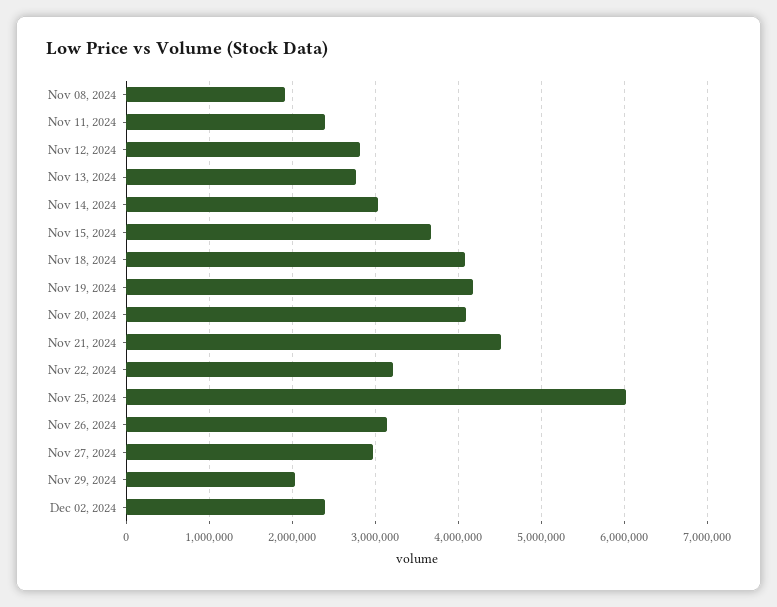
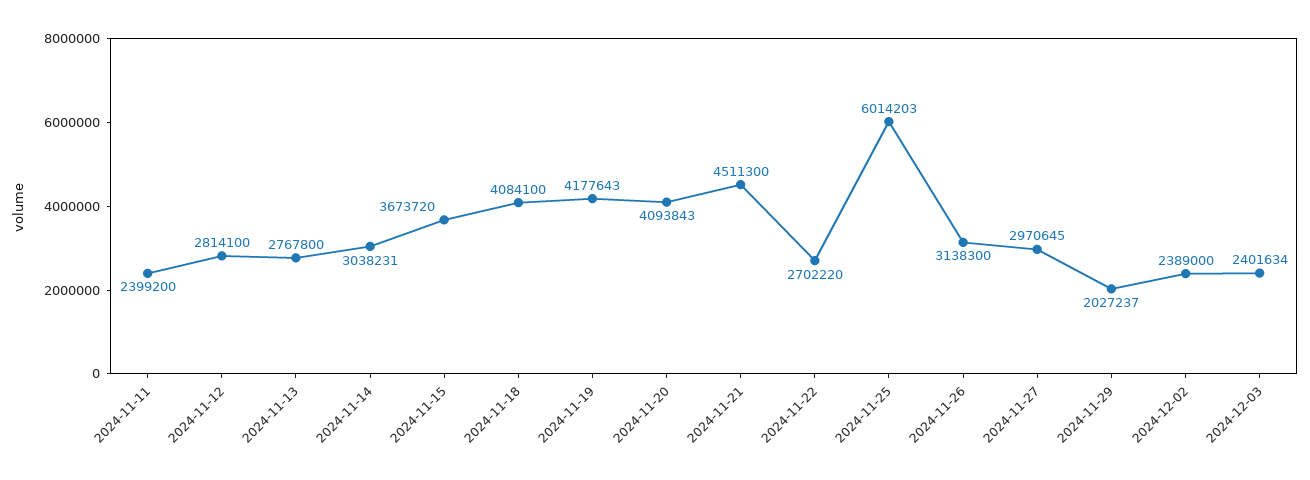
Nov 08, 2024: 1900000 -> none
Nov 22, 2024: 3200000 -> 2702220
2024-12-03: none -> 2401634

